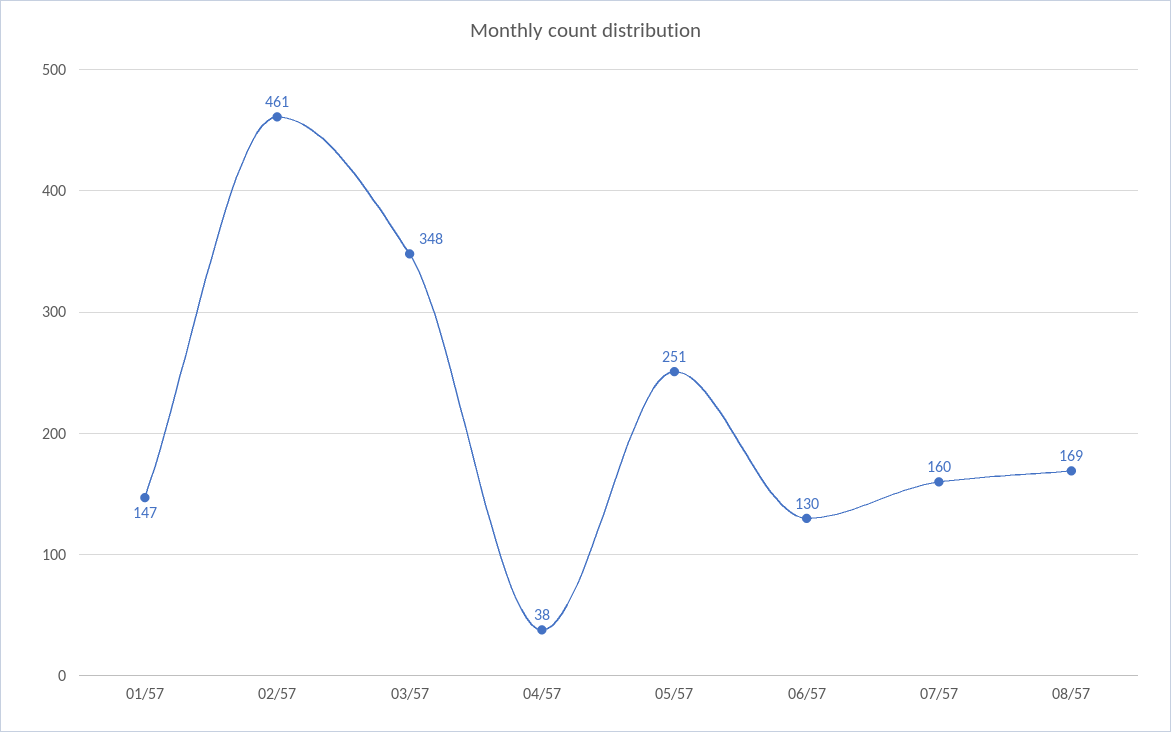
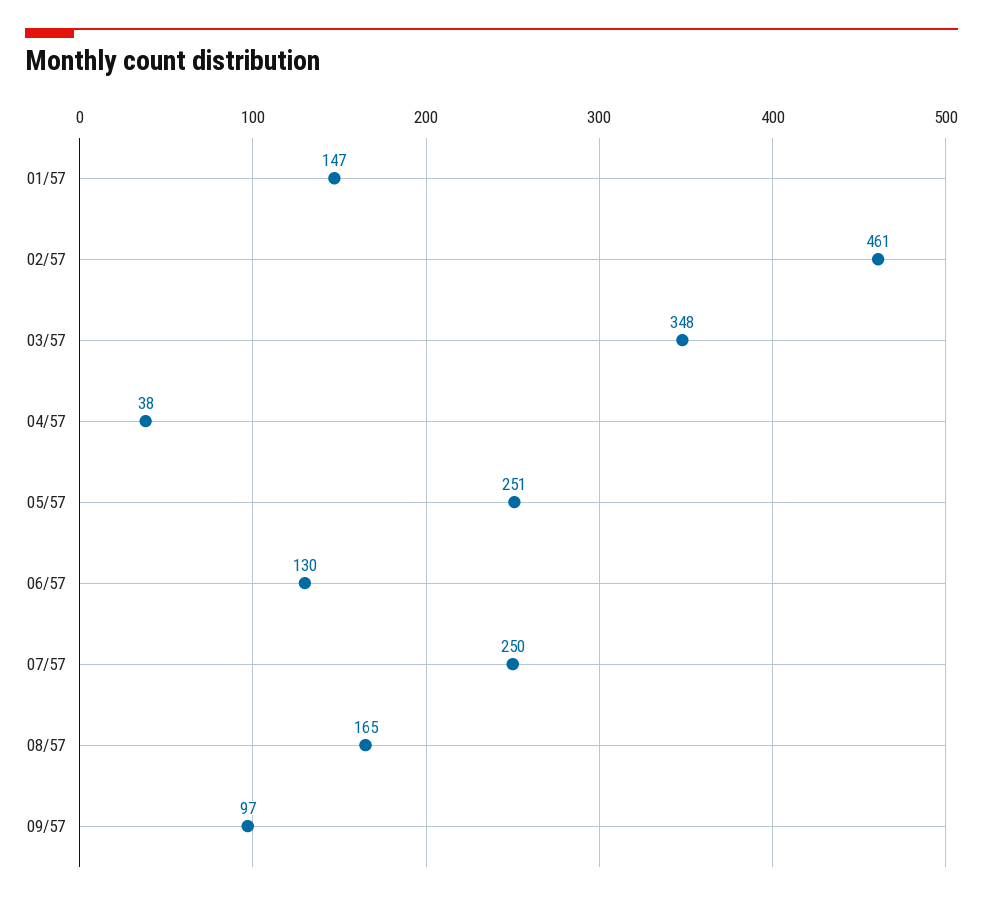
07/57: 160 -> 250
08/57: 169 -> 165
09/57: none -> 97

